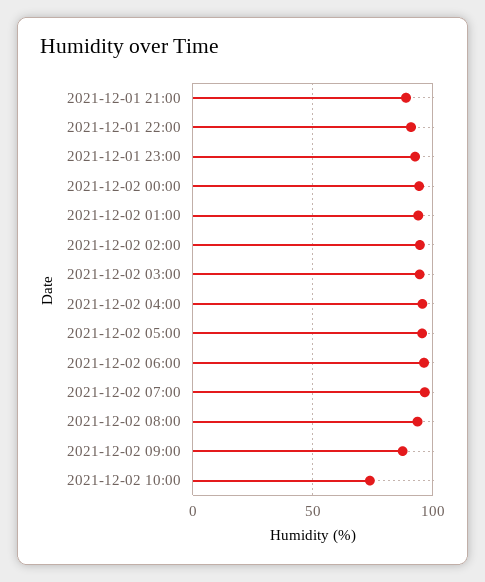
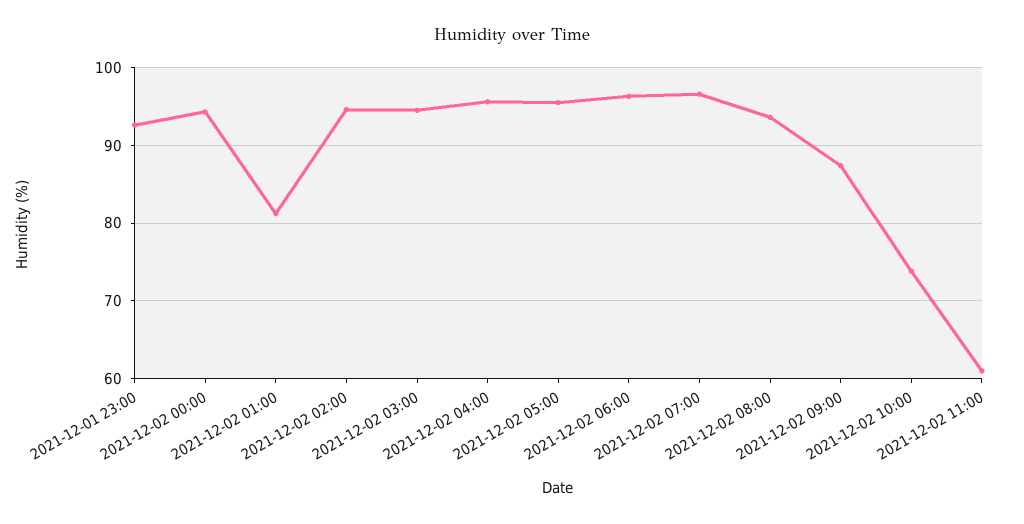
2021-12-01 21:00: 90 -> none
2021-12-01 22:00: 90 -> none
2021-12-02 01:00: 95 -> 81
2021-12-02 11:00: none -> 61

